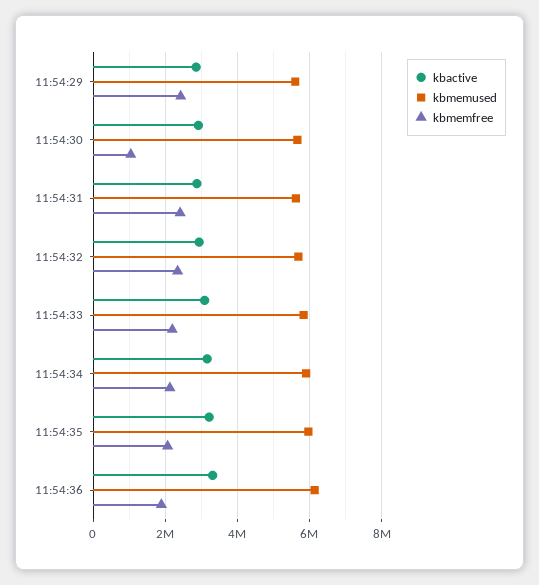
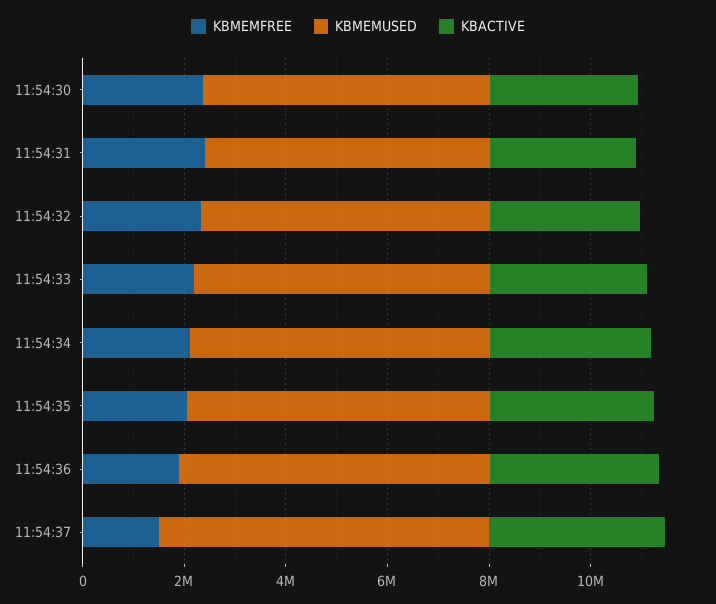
kbactive, 11:54:29: 2800000 -> none
kbmemused, 11:54:29: 5600000 -> none
kbmemfree, 11:54:29: 2400000 -> none
kbmemfree, 11:54:30: 1000000 -> 2500000
kbmemfree, 11:54:37: none -> 1500000
kbmemused, 11:54:37: none -> 6500000
kbactive, 11:54:37: none -> 3500000

